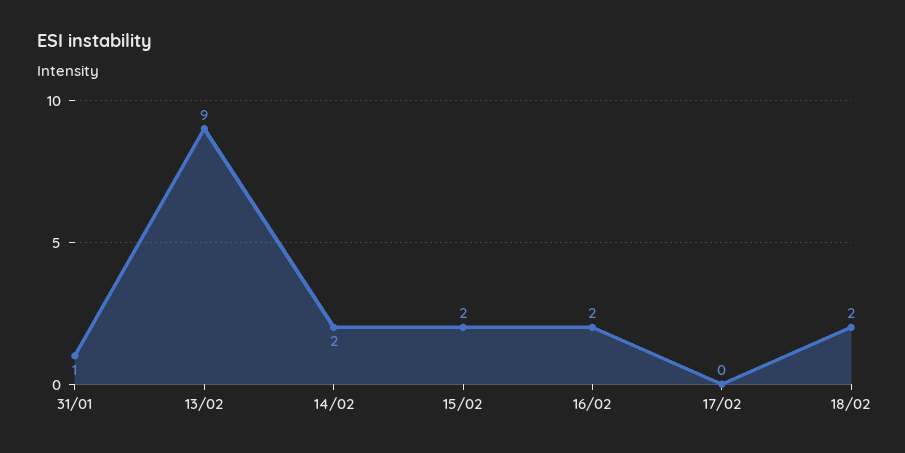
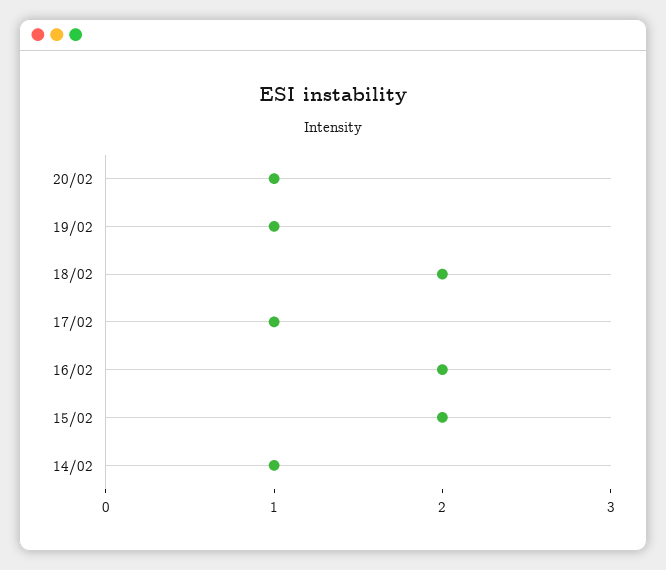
31/01: 1 -> none
13/02: 9 -> none
14/02: 2 -> 1
17/02: 0 -> 1
20/02: none -> 1
19/02: none -> 1

